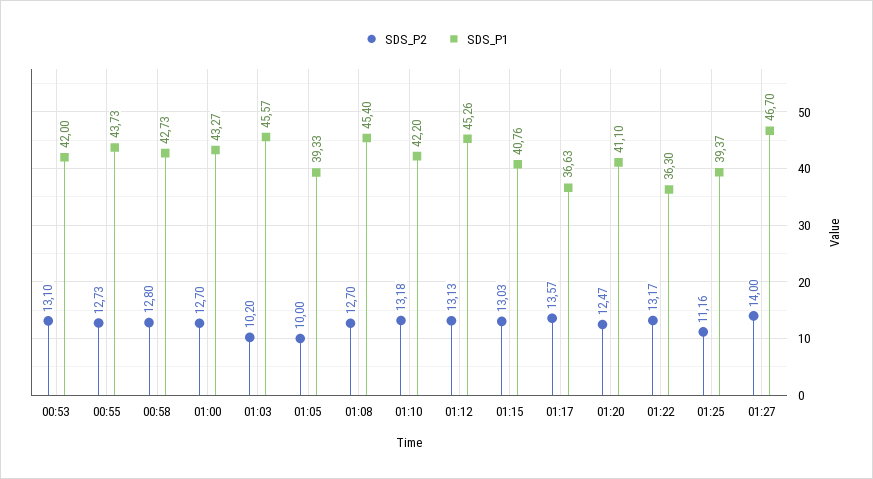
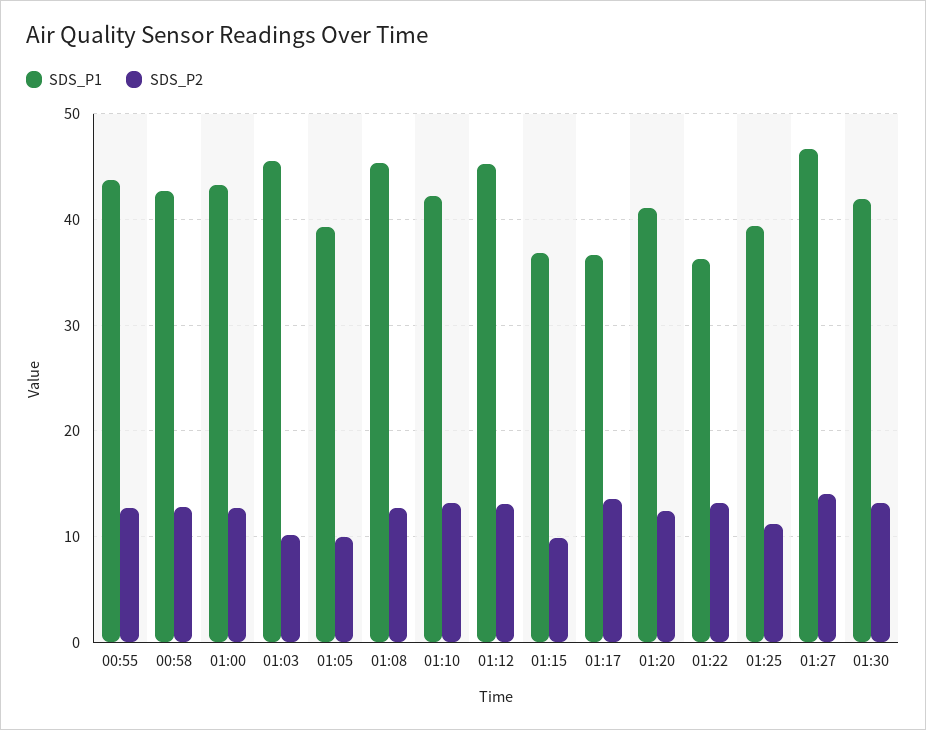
SDS_P2, 00:53: 13.1 -> none
SDS_P1, 00:53: 42 -> none
SDS_P2, 01:15: 13.03 -> 10
SDS_P1, 01:15: 40.76 -> 37
SDS_P1, 01:30: none -> 42
SDS_P2, 01:30: none -> 13

